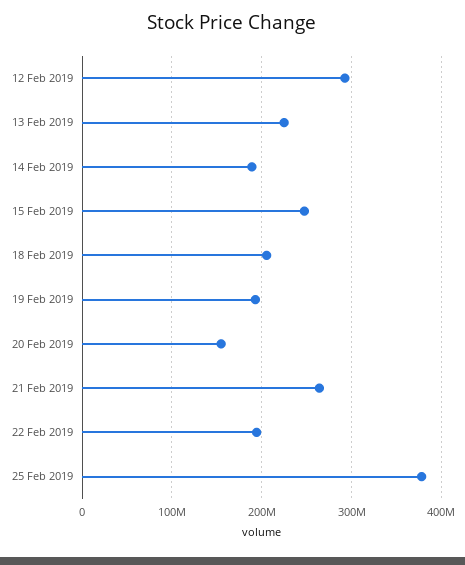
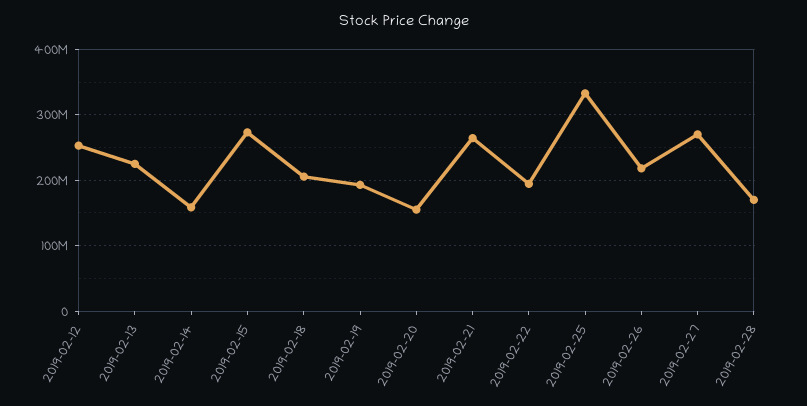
12 Feb 2019: 290000000 -> 250000000
14 Feb 2019: 190000000 -> 160000000
15 Feb 2019: 250000000 -> 270000000
25 Feb 2019: 380000000 -> 330000000
2019-02-26: none -> 220000000
2019-02-27: none -> 270000000
2019-02-28: none -> 170000000

